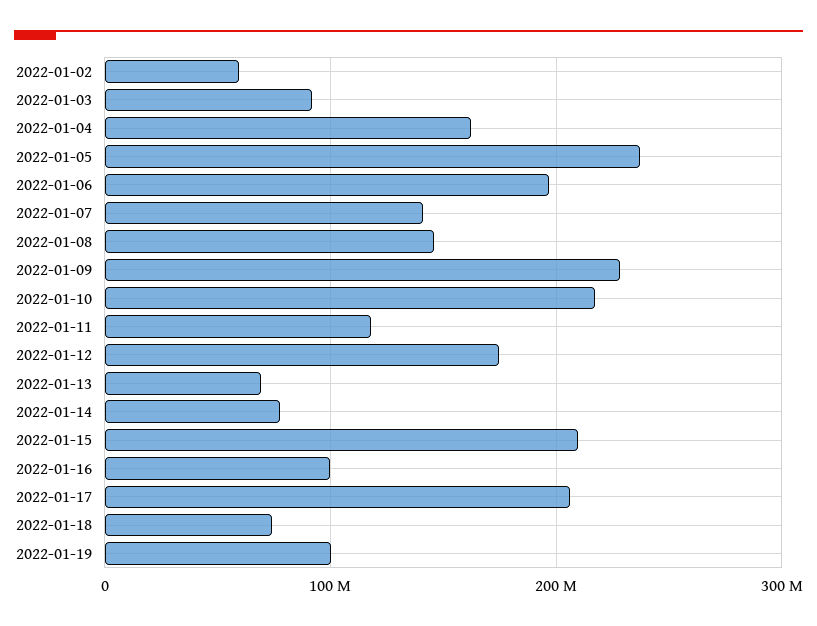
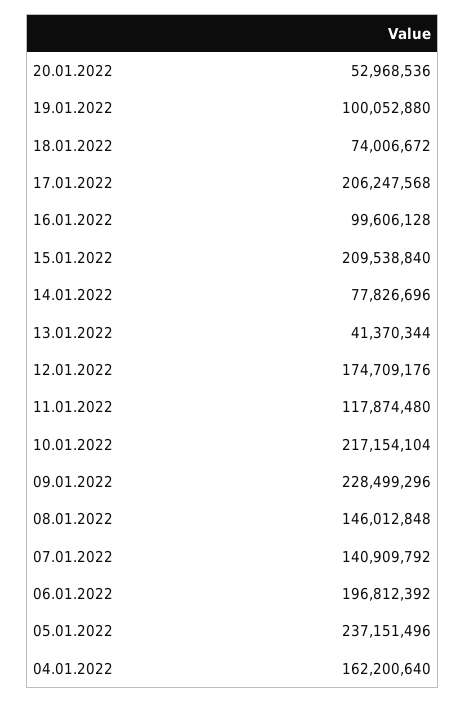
2022-01-02: 60000000 -> none
2022-01-03: 90000000 -> none
2022-01-13: 70000000 -> 41370344
20.01.2022: none -> 52968536

